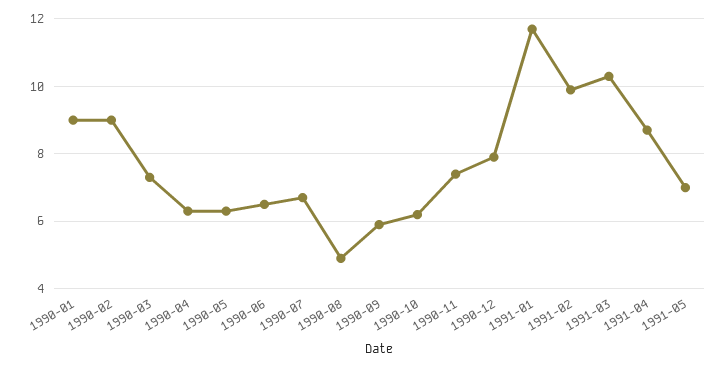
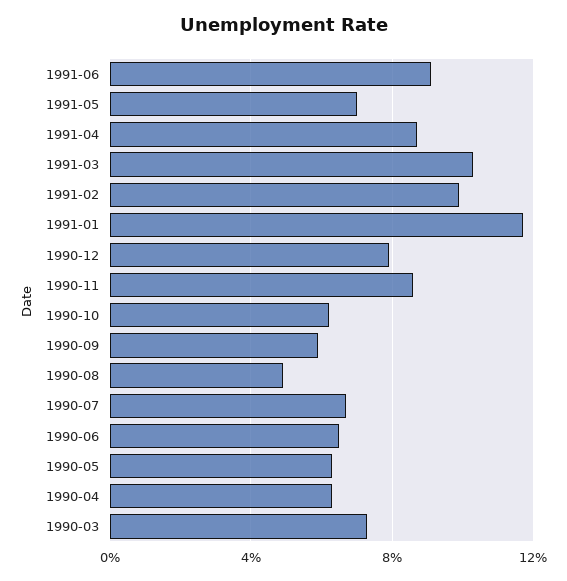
1990-01: 9 -> none
1990-02: 9 -> none
1990-11: 7.5 -> 8.5
1991-06: none -> 9

